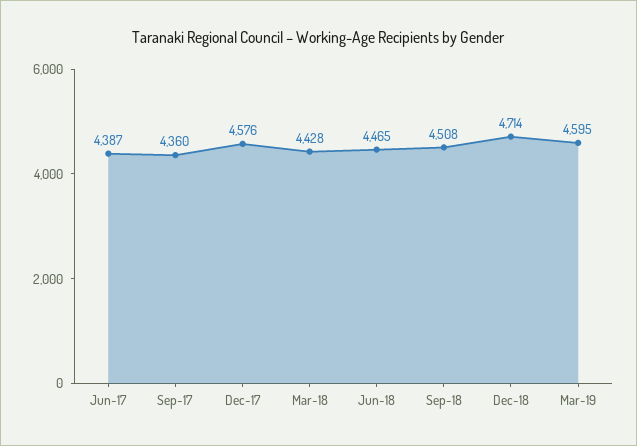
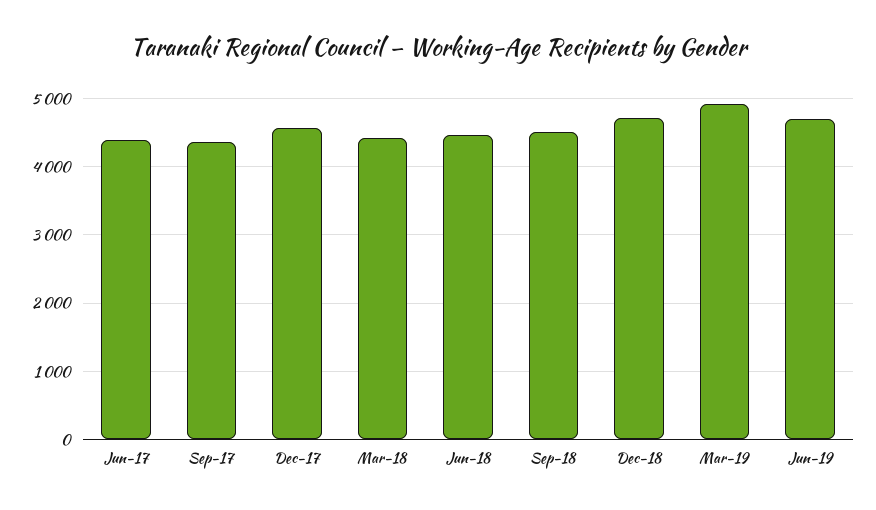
Mar-19: 4595 -> 4900
Jun-19: none -> 4700

